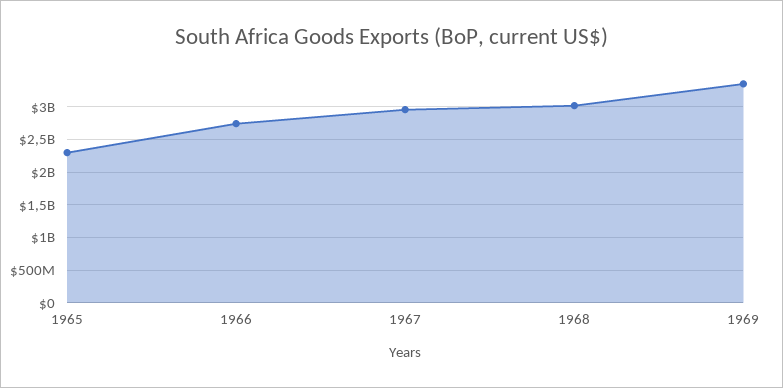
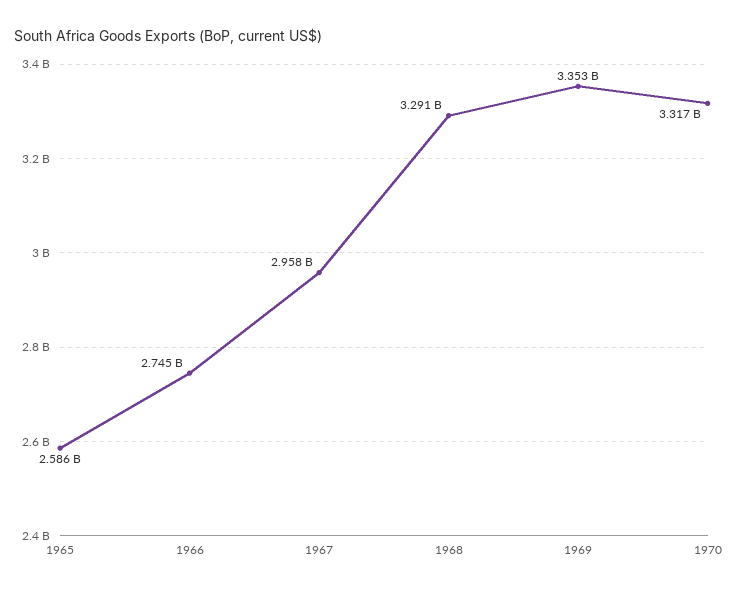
1965: 2300000000 -> 2586000000
1968: 3000000000 -> 3291000000
1970: none -> 3317000000

